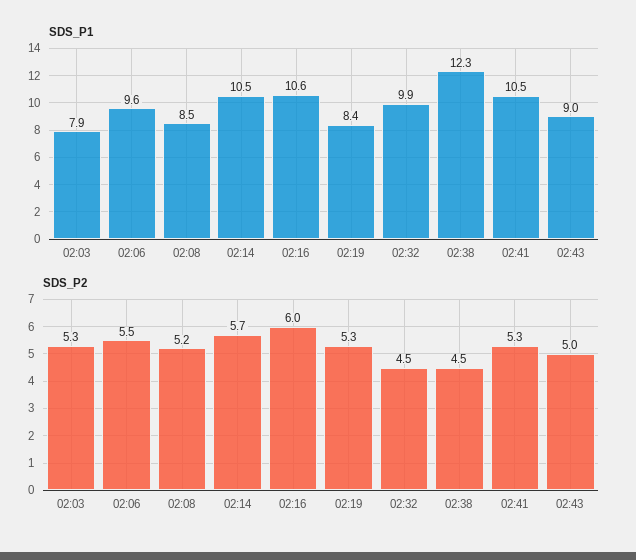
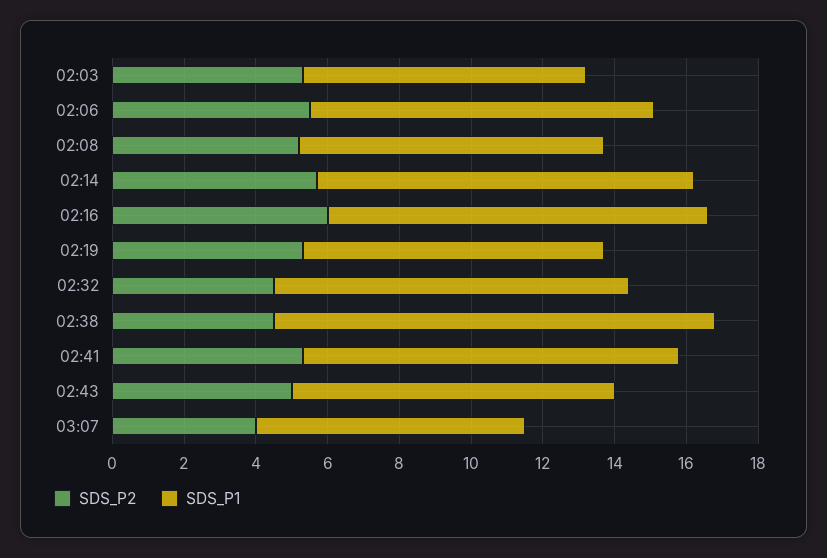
SDS_P2, 03:07: none -> 4
SDS_P1, 03:07: none -> 7.5

